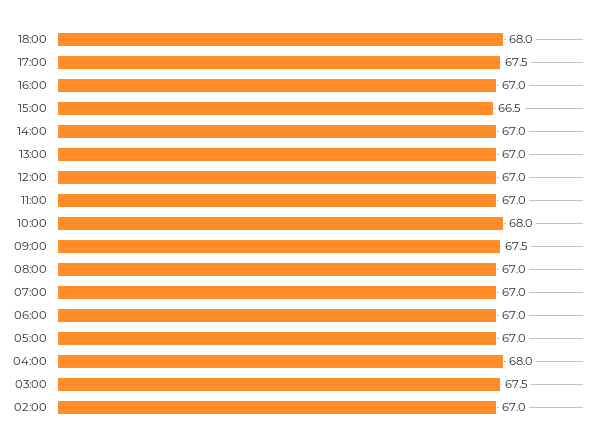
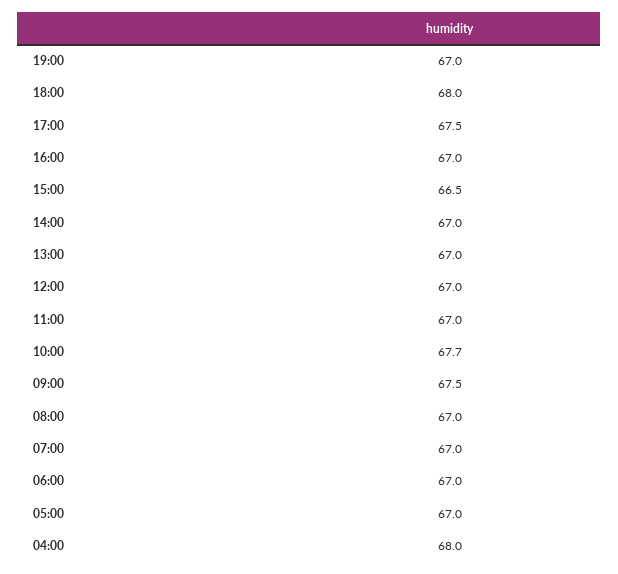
10:00: 68 -> 67.7
03:00: 67.5 -> none
02:00: 67 -> none
19:00: none -> 67

